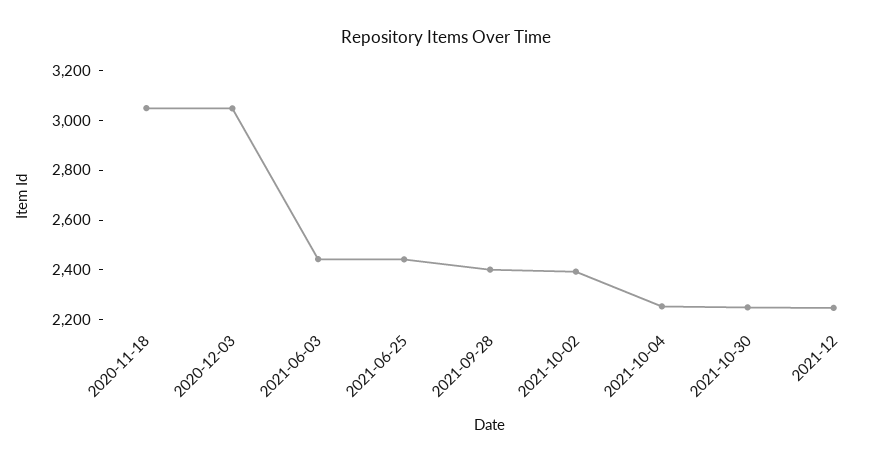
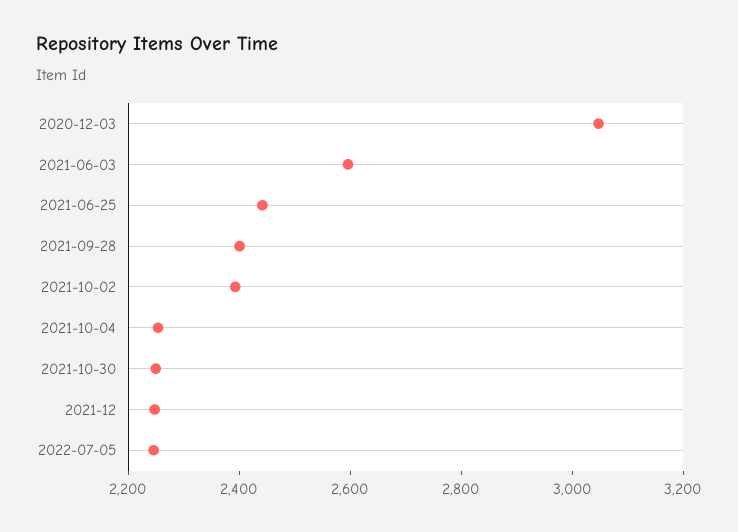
2020-11-18: 3050 -> none
2021-06-03: 2450 -> 2600
2022-07-05: none -> 2250

